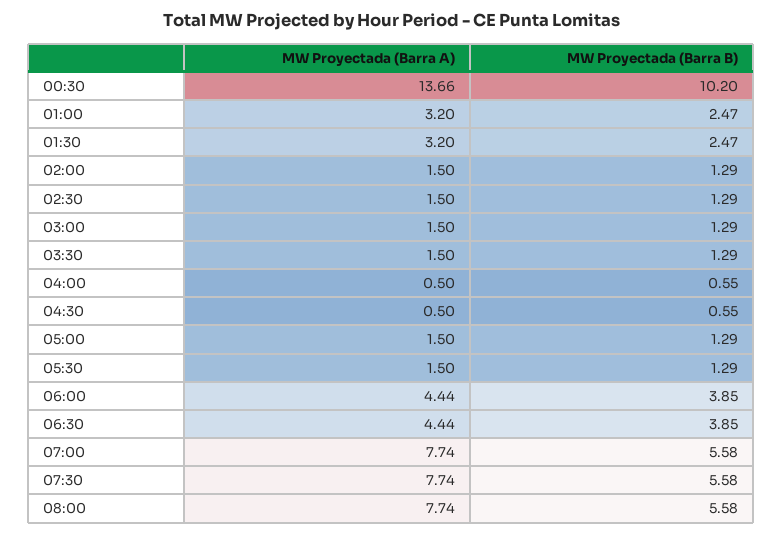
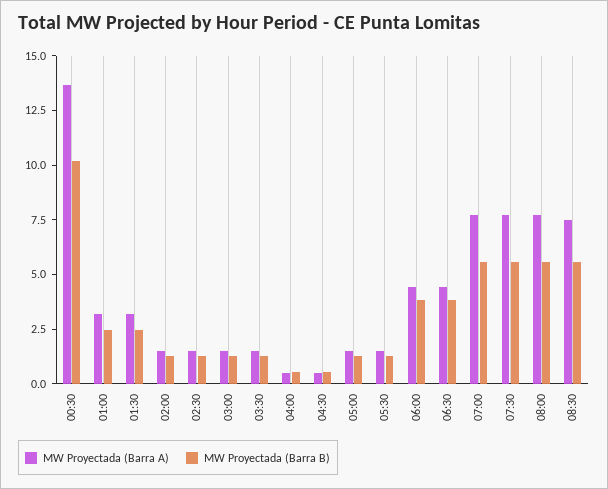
MW Proyectada (Barra A), 08:30: none -> 7.5
MW Proyectada (Barra B), 08:30: none -> 5.5

